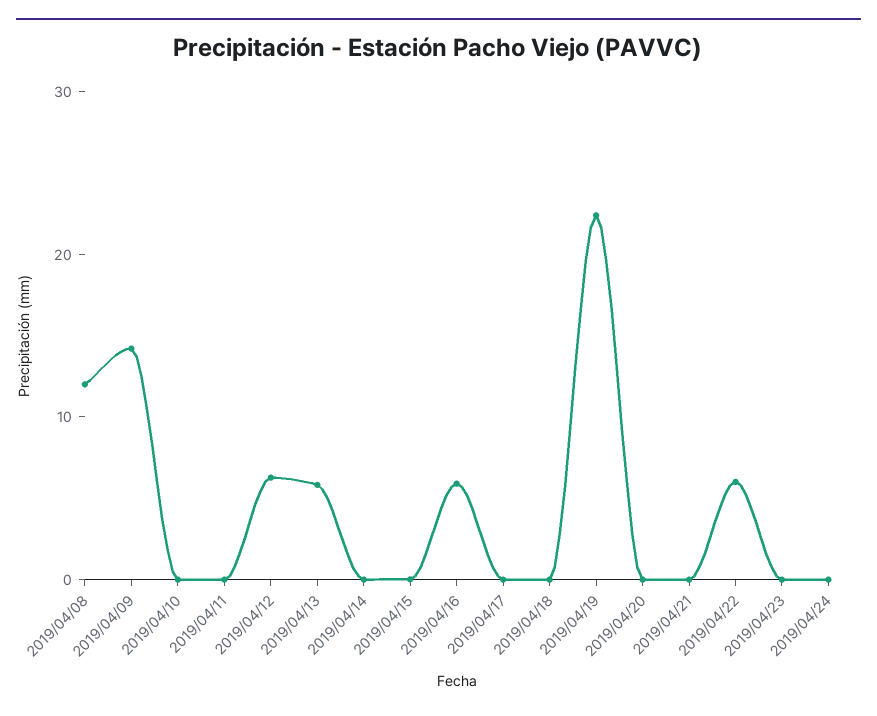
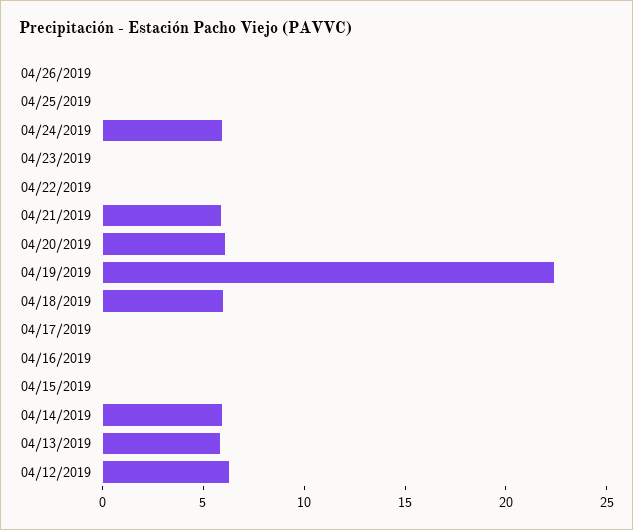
2019/04/08: 12 -> none
2019/04/09: 14 -> none
2019/04/10: 0 -> none
2019/04/11: 0 -> none
2019/04/14: 0 -> 6
2019/04/16: 6 -> 0
2019/04/18: 0 -> 6
2019/04/20: 0 -> 6
2019/04/21: 0 -> 6
2019/04/22: 6 -> 0
2019/04/24: 0 -> 6
04/26/2019: none -> 0
04/25/2019: none -> 0

